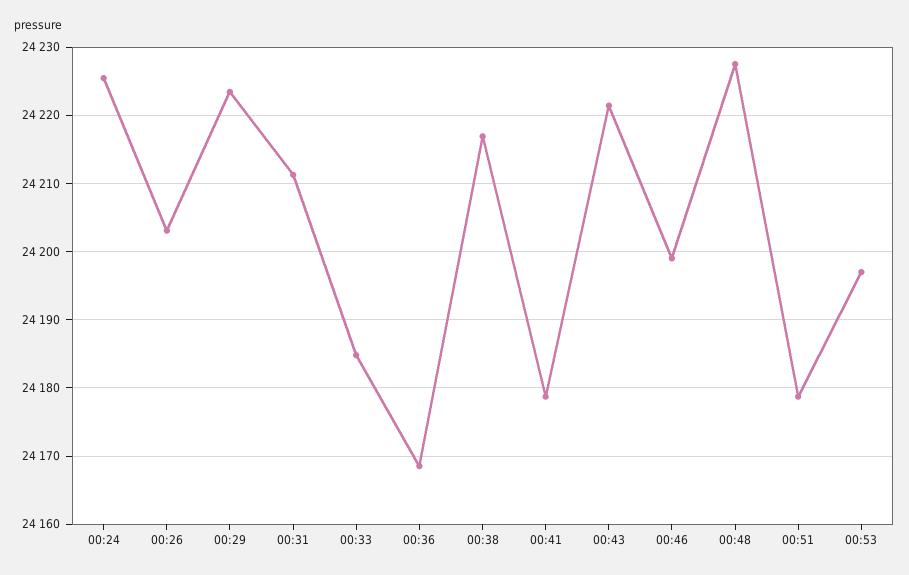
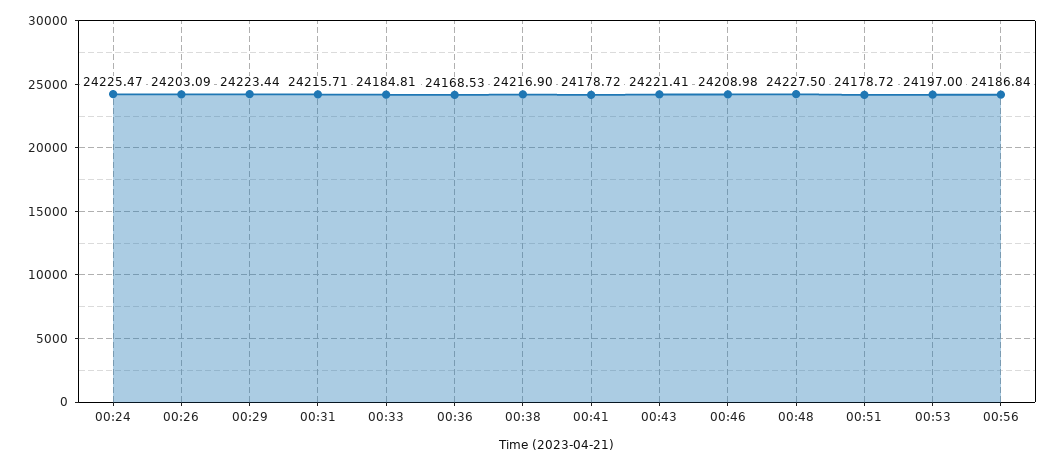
00:31: 24211 -> 24215.71
00:46: 24199 -> 24208.98
00:56: none -> 24186.84

